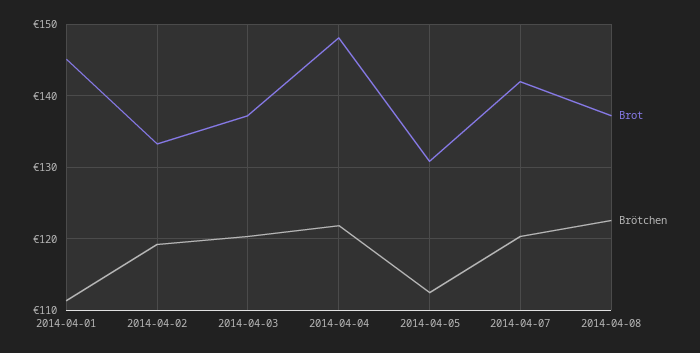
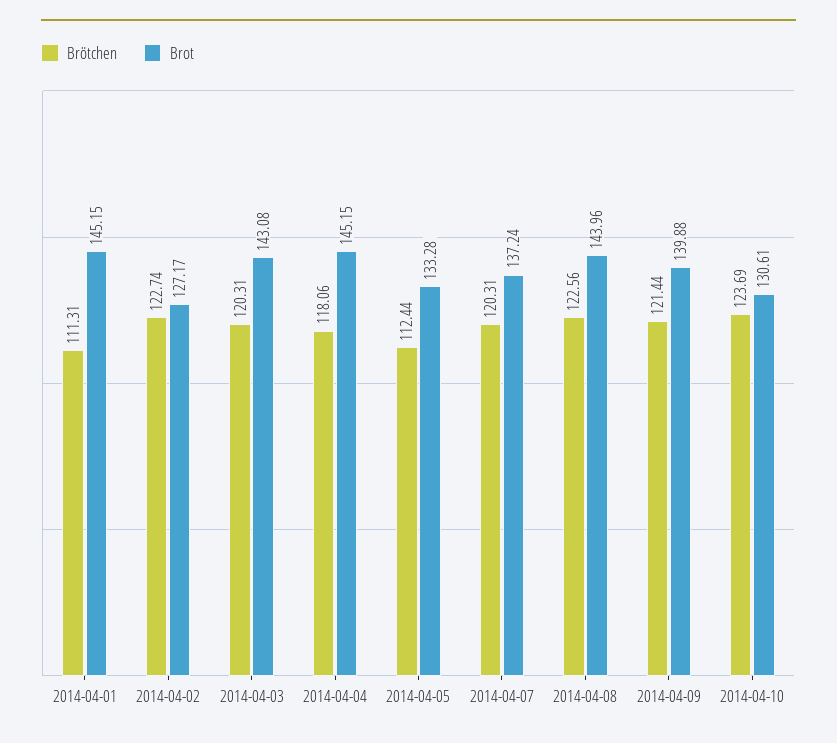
Brot, 2014-04-02: 133 -> 127.17
Brötchen, 2014-04-02: 119 -> 122.74
Brot, 2014-04-03: 137 -> 143.08
Brot, 2014-04-04: 148 -> 145.15
Brötchen, 2014-04-04: 122 -> 118.06
Brot, 2014-04-05: 131 -> 133.28
Brot, 2014-04-07: 142 -> 137.24
Brot, 2014-04-08: 137 -> 143.96
Brötchen, 2014-04-09: none -> 121.44
Brot, 2014-04-09: none -> 139.88
Brötchen, 2014-04-10: none -> 123.69
Brot, 2014-04-10: none -> 130.61

